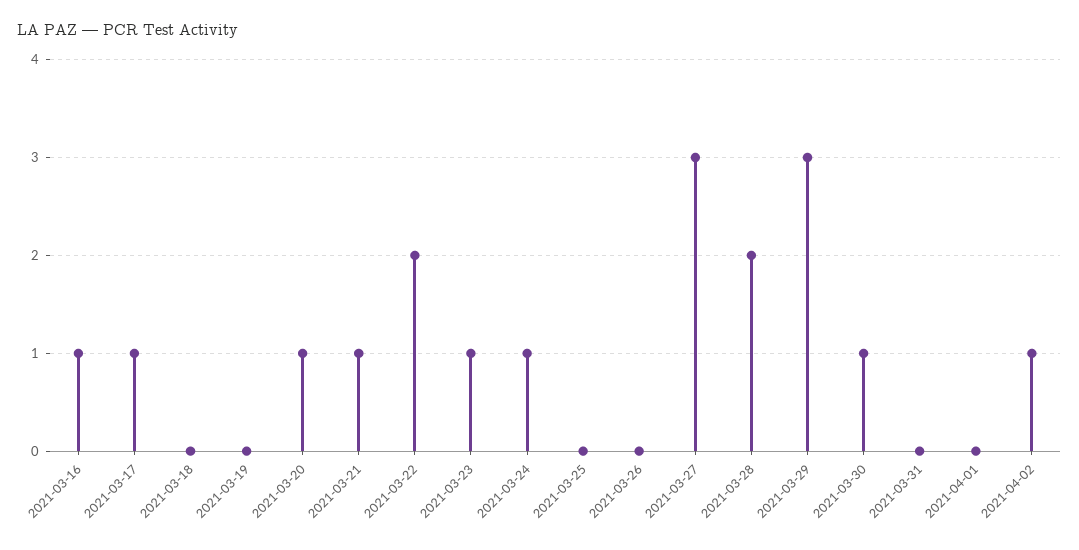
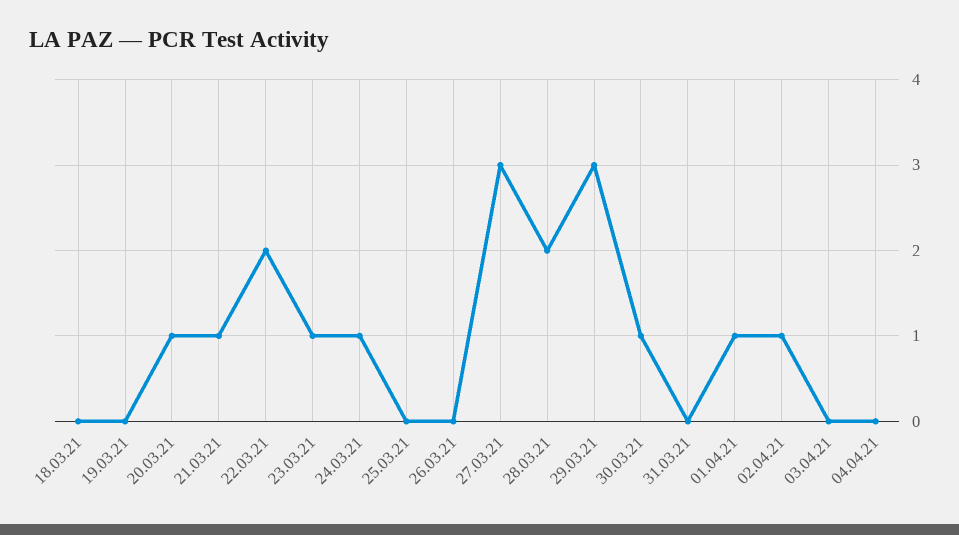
2021-03-16: 1 -> none
2021-03-17: 1 -> none
2021-04-01: 0 -> 1
03.04.21: none -> 0
04.04.21: none -> 0

